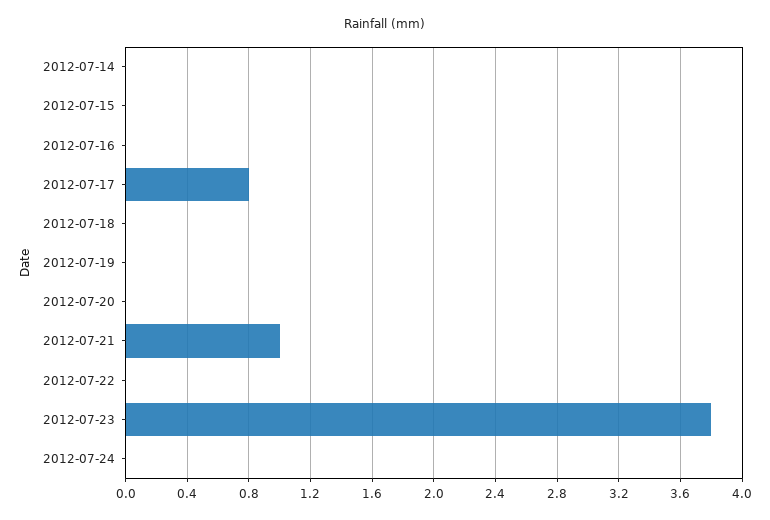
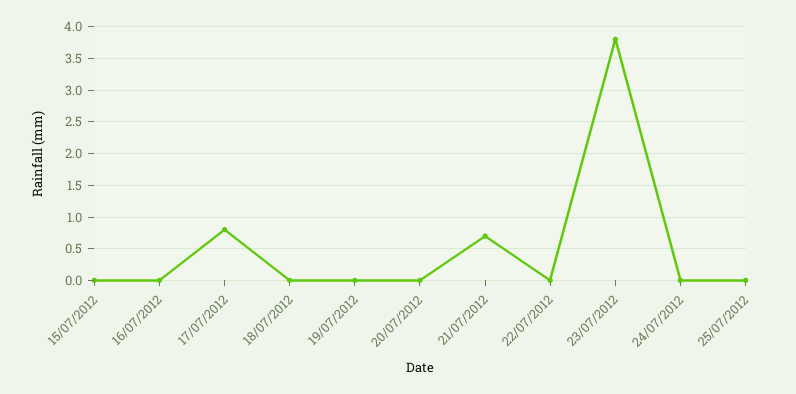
2012-07-14: 0 -> none
2012-07-21: 1 -> 0.7
25/07/2012: none -> 0

